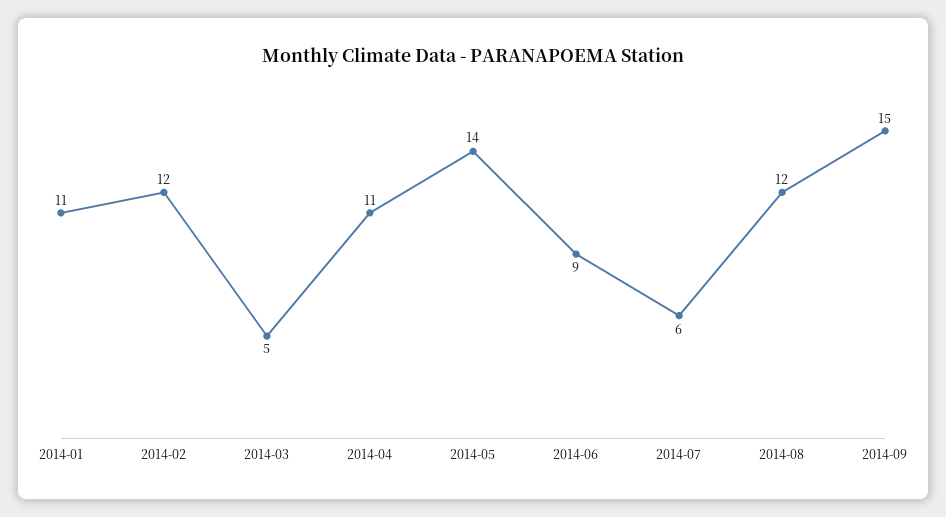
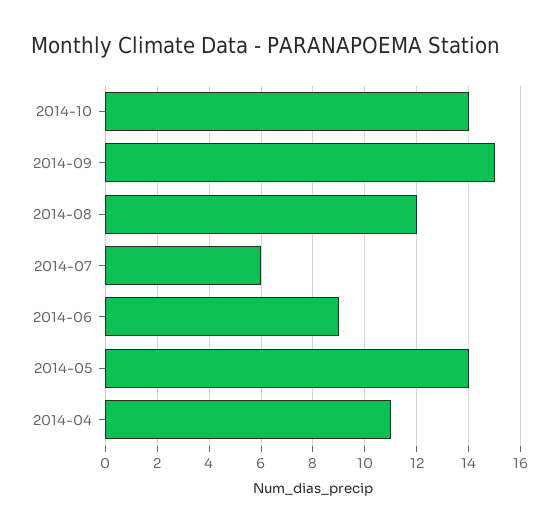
2014-01: 11 -> none
2014-02: 12 -> none
2014-03: 5 -> none
2014-10: none -> 14

